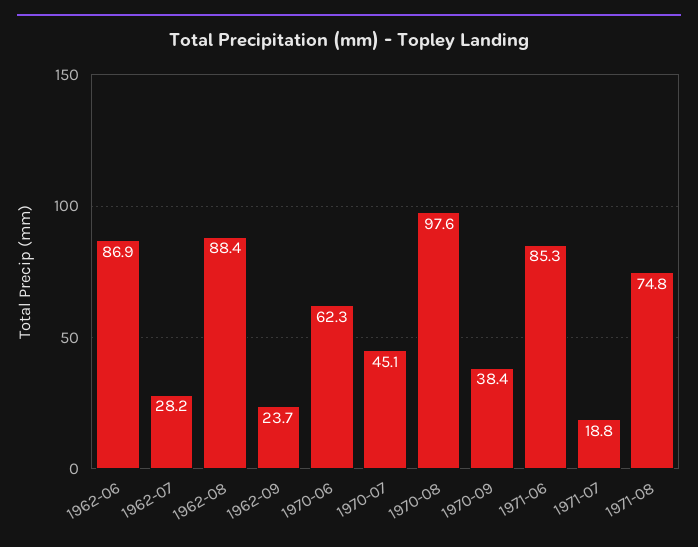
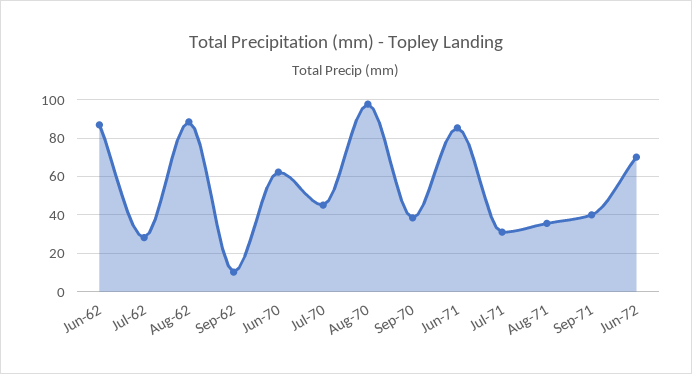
1962-09: 23.7 -> 10
1971-07: 18.8 -> 30
1971-08: 74.8 -> 35
Sep-71: none -> 40
Jun-72: none -> 70

